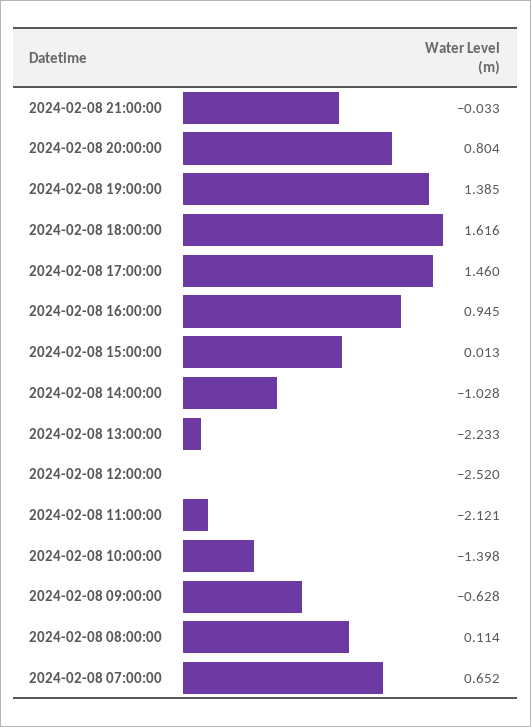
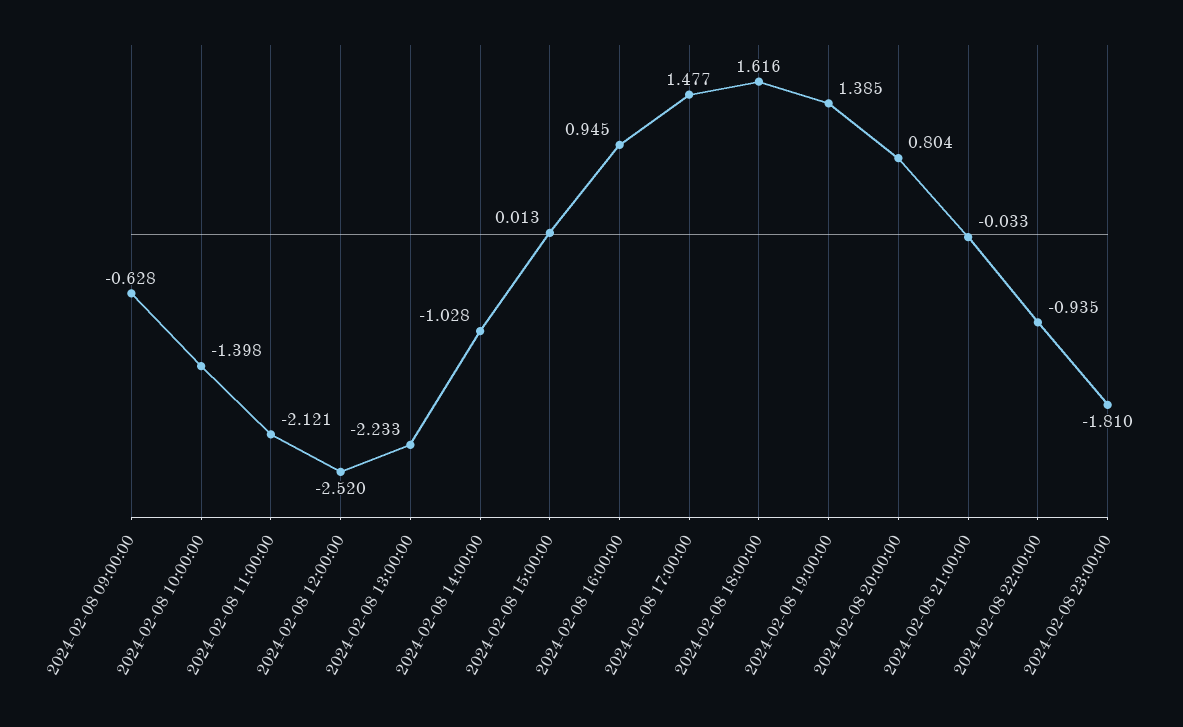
2024-02-08 17:00:00: 1.46 -> 1.477
2024-02-08 08:00:00: 0.114 -> none
2024-02-08 07:00:00: 0.652 -> none
2024-02-08 22:00:00: none -> -0.935
2024-02-08 23:00:00: none -> -1.81

